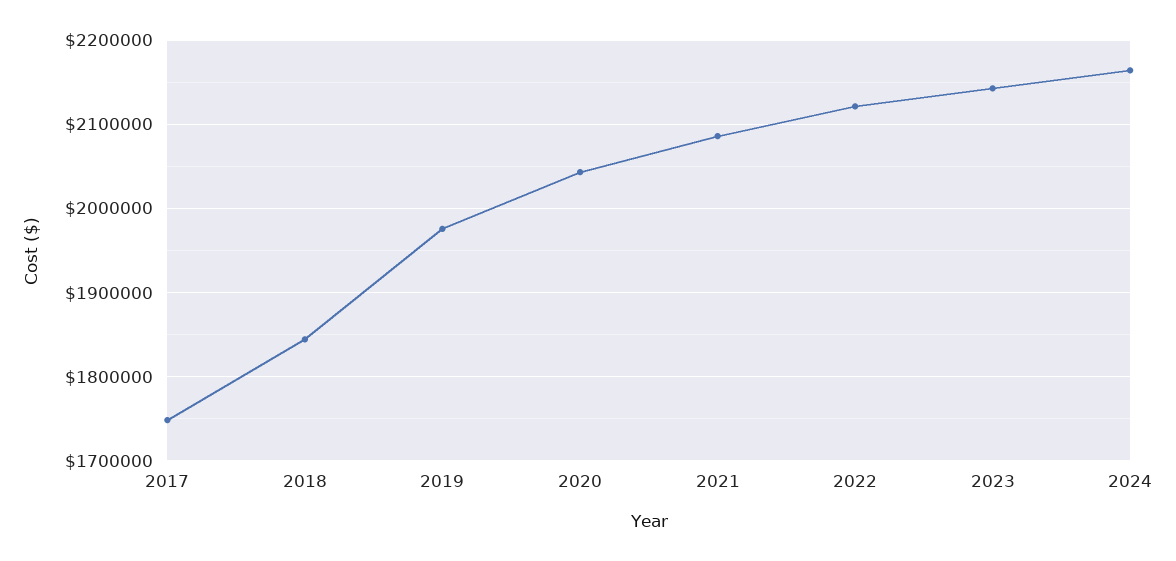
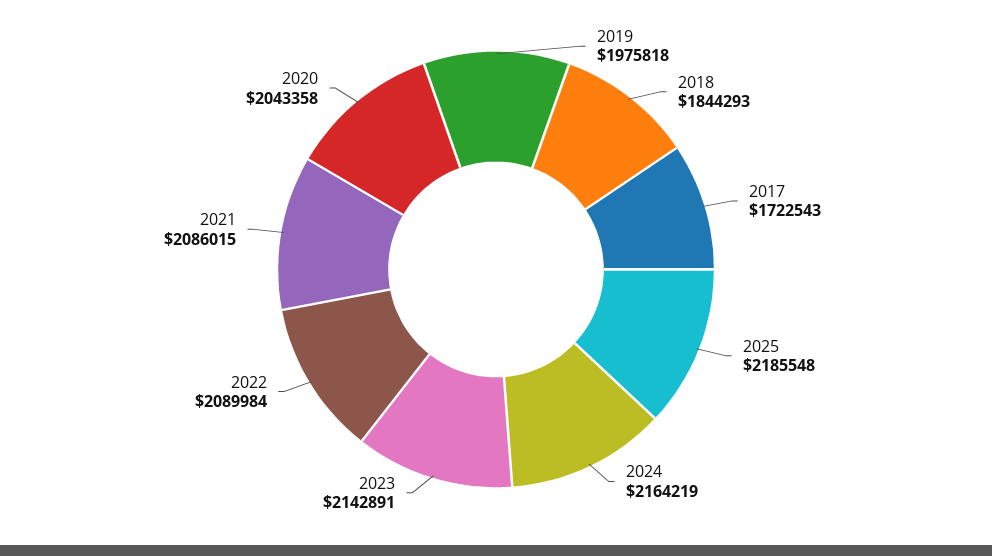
2017: 1750000 -> 1722543
2022: 2120000 -> 2089984
2025: none -> 2185548

